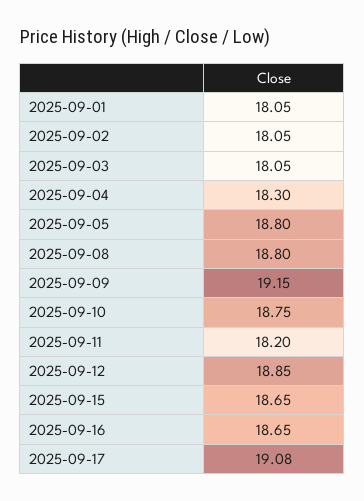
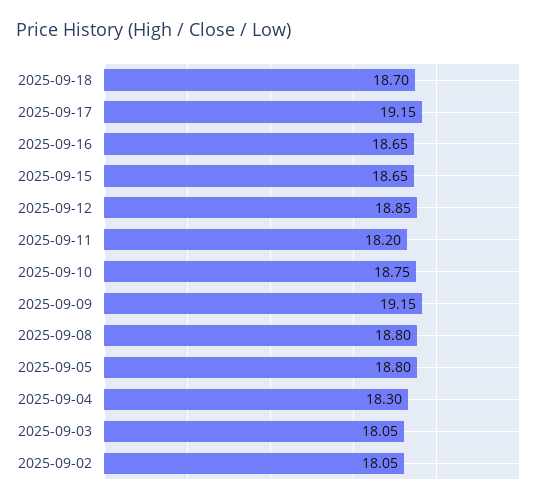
2025-09-01: 18.05 -> none
2025-09-17: 19.08 -> 19.15
2025-09-18: none -> 18.7

